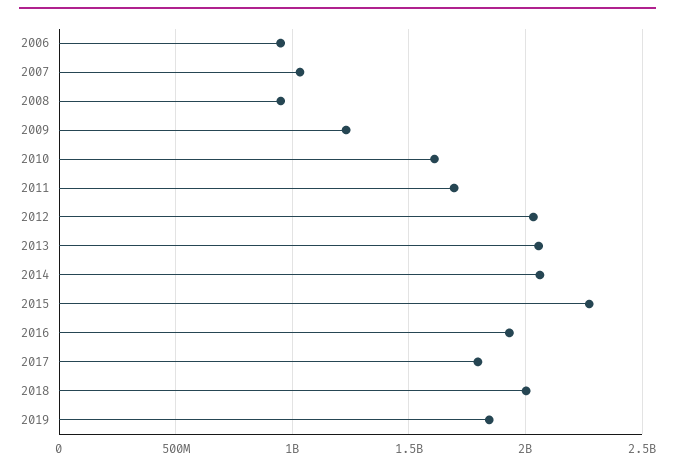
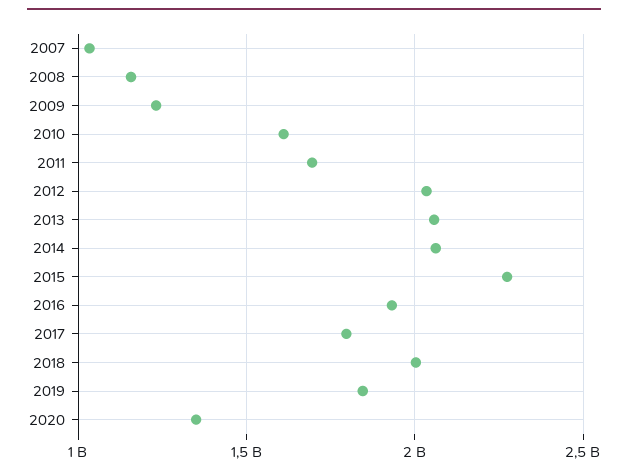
2006: 950000000 -> none
2008: 950000000 -> 1150000000
2020: none -> 1350000000

